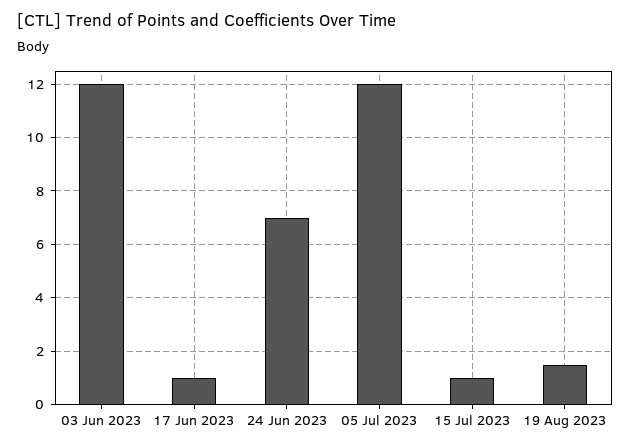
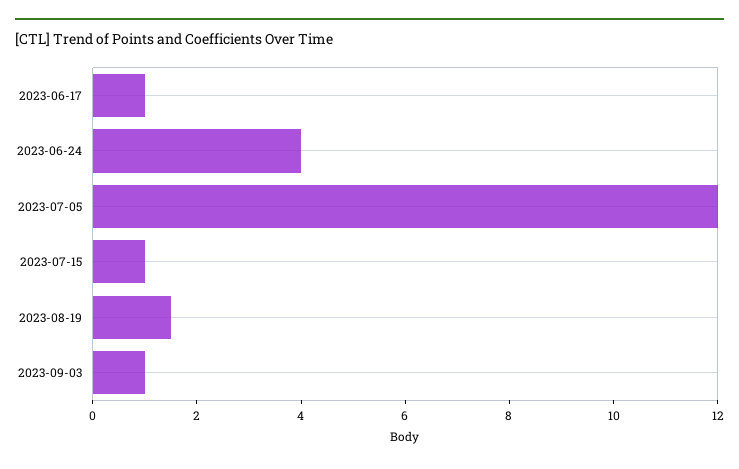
03 Jun 2023: 12 -> none
24 Jun 2023: 7 -> 4
2023-09-03: none -> 1

